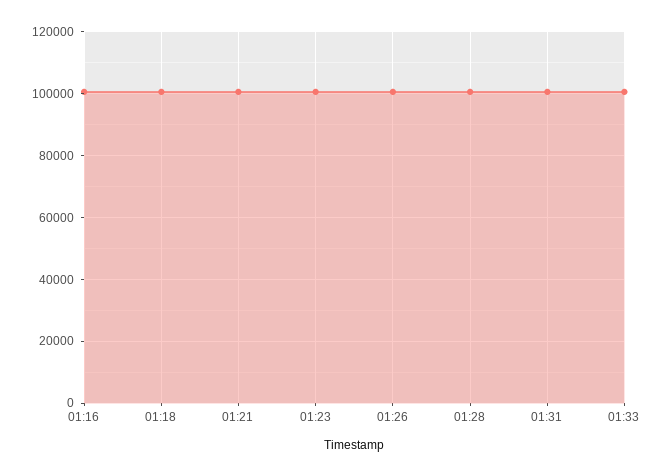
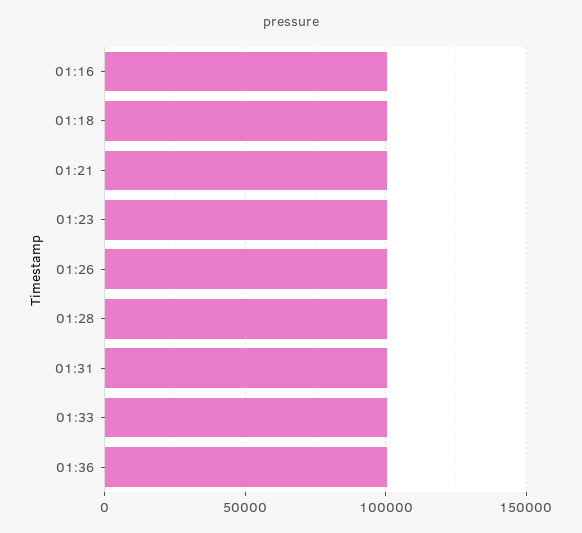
01:36: none -> 100000

